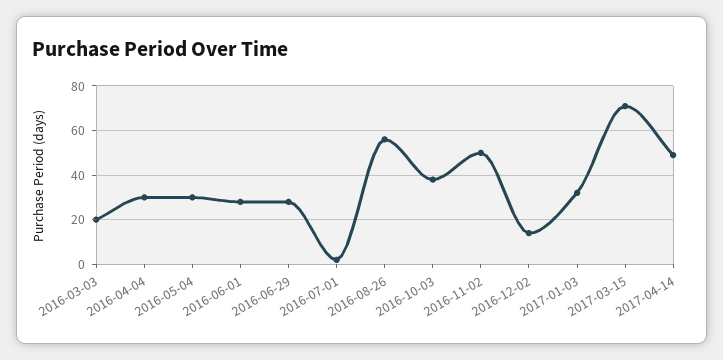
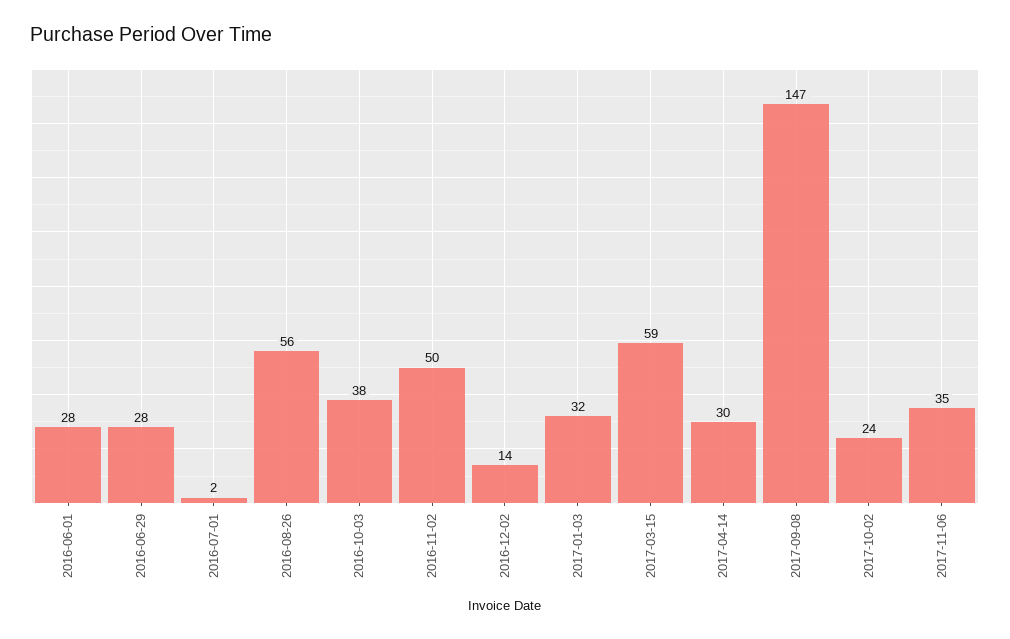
2016-03-03: 20 -> none
2016-04-04: 30 -> none
2016-05-04: 30 -> none
2017-03-15: 70 -> 59
2017-04-14: 50 -> 30
2017-09-08: none -> 147
2017-10-02: none -> 24
2017-11-06: none -> 35

